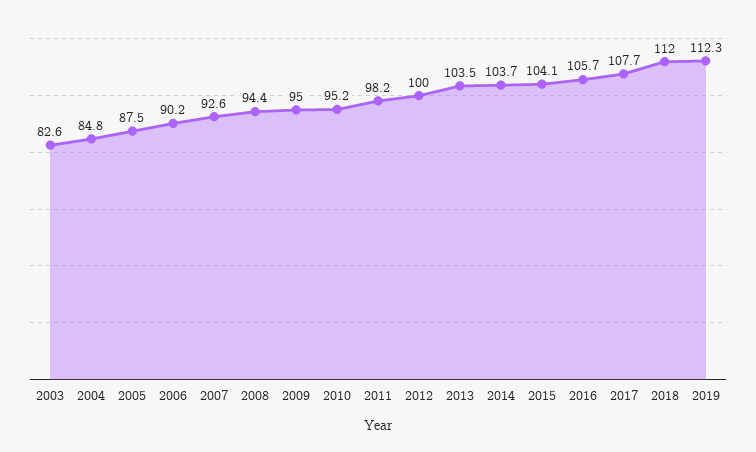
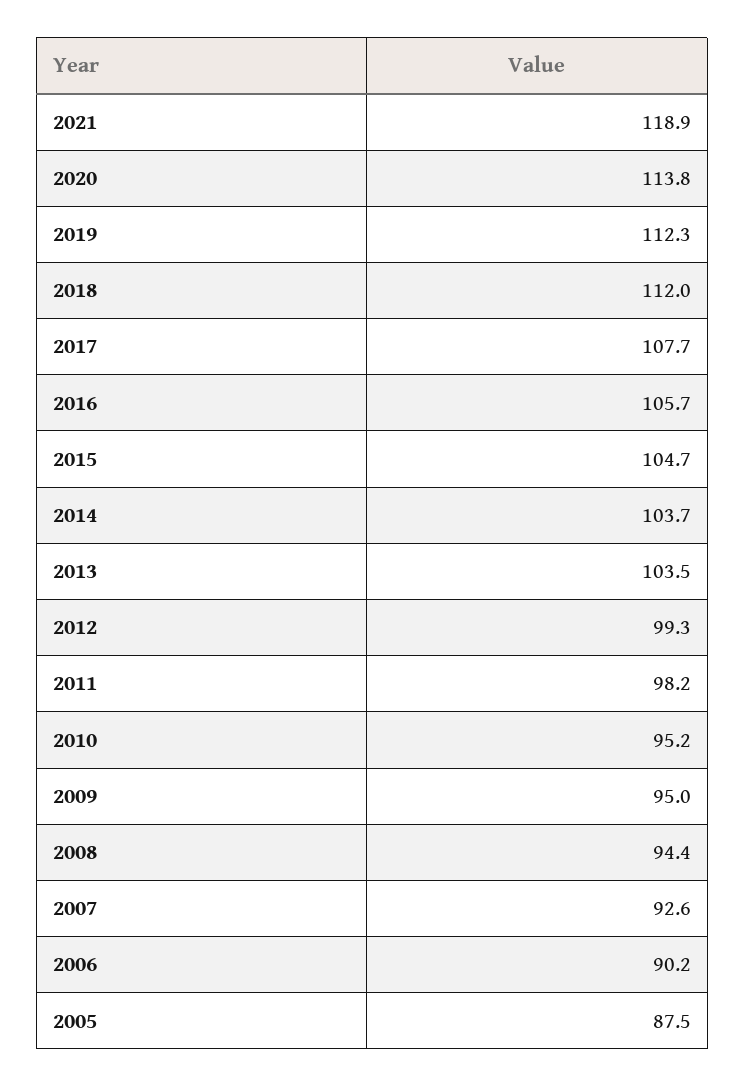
2003: 82.6 -> none
2004: 84.8 -> none
2012: 100 -> 99.3
2015: 104.1 -> 104.7
2021: none -> 118.9
2020: none -> 113.8

